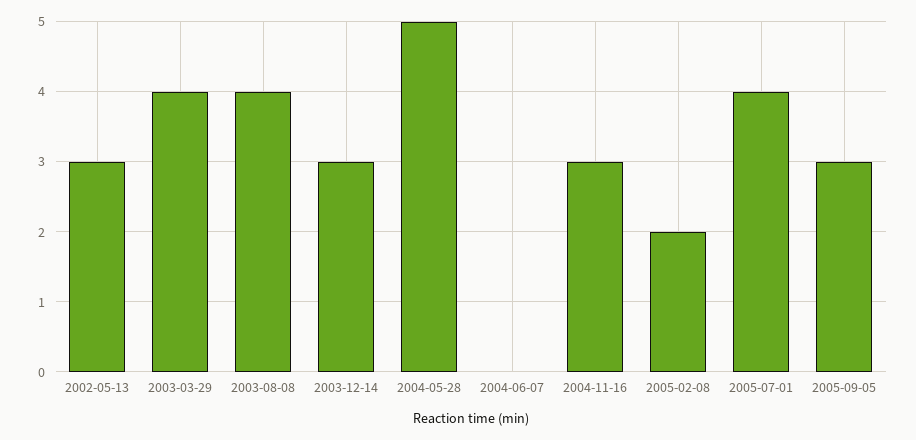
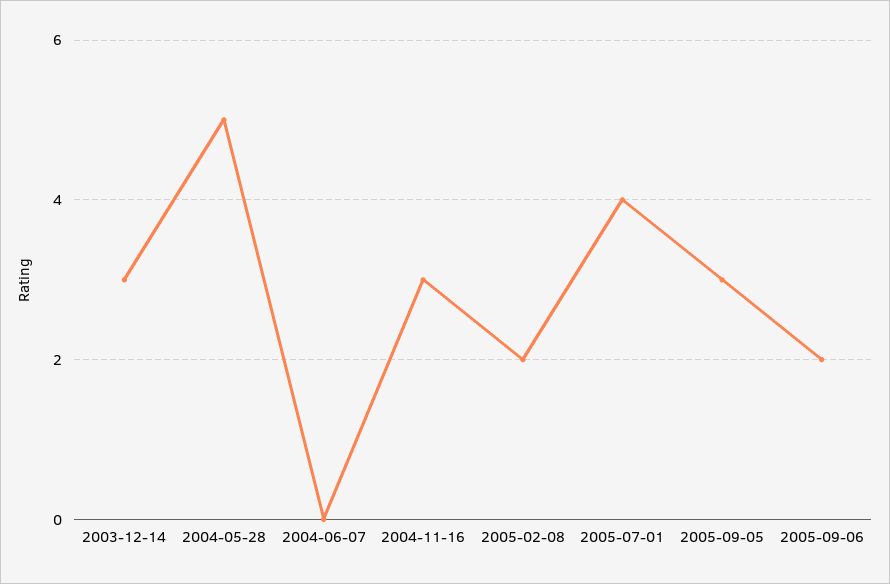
2002-05-13: 3 -> none
2003-03-29: 4 -> none
2003-08-08: 4 -> none
2005-09-06: none -> 2

